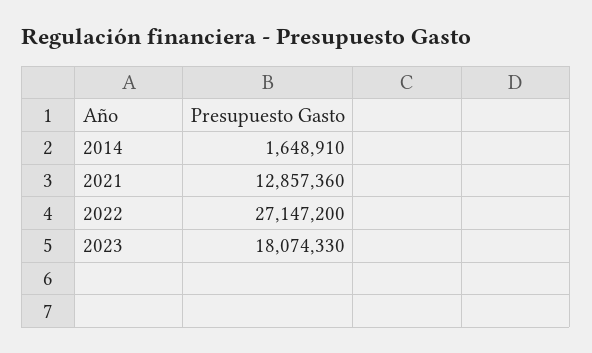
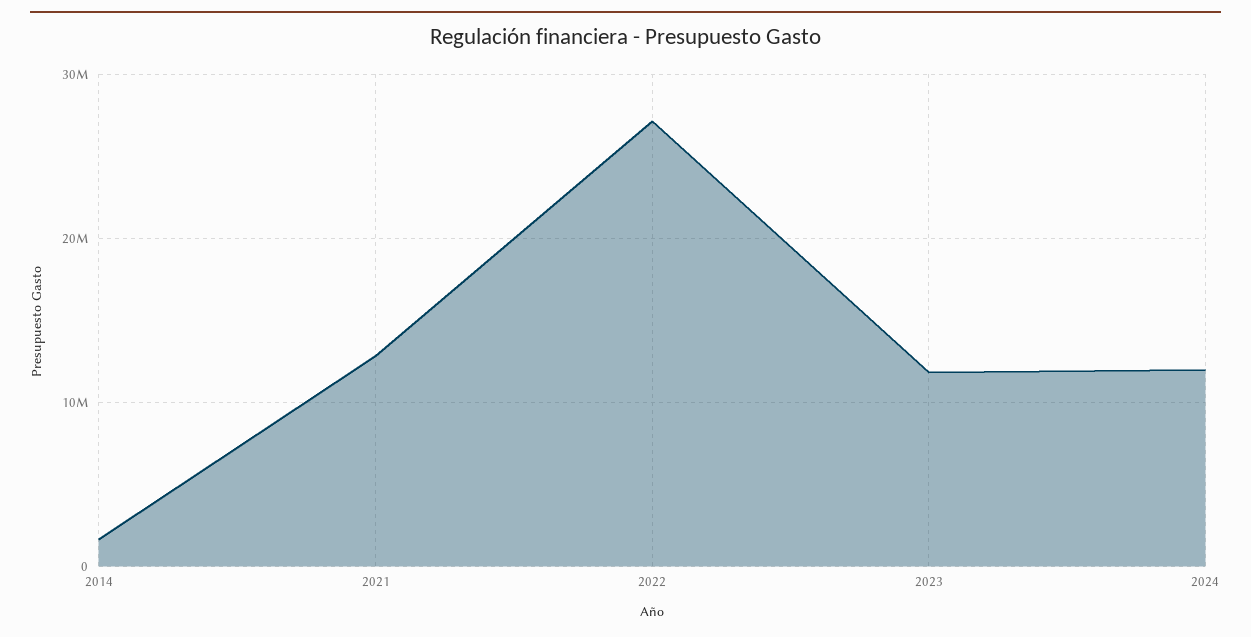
2023: 18074330 -> 12000000
2024: none -> 12000000

